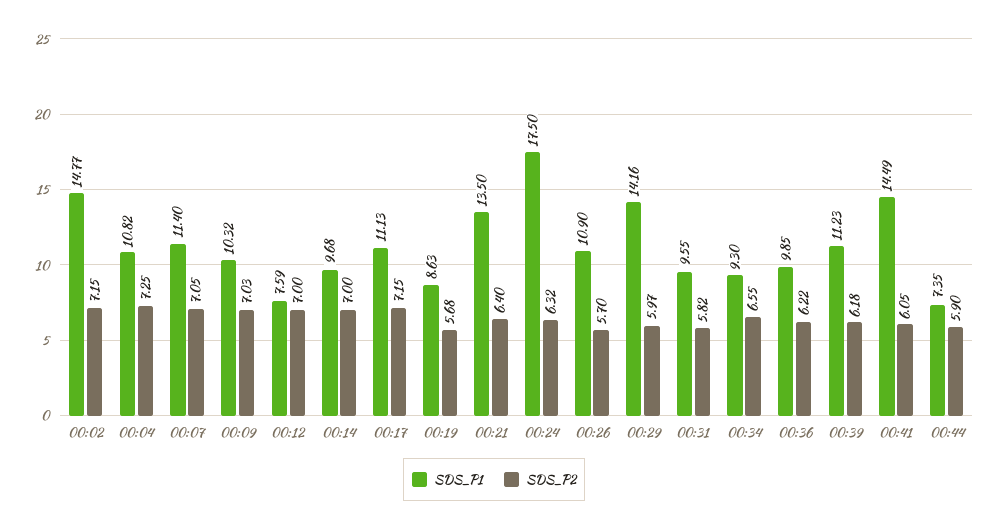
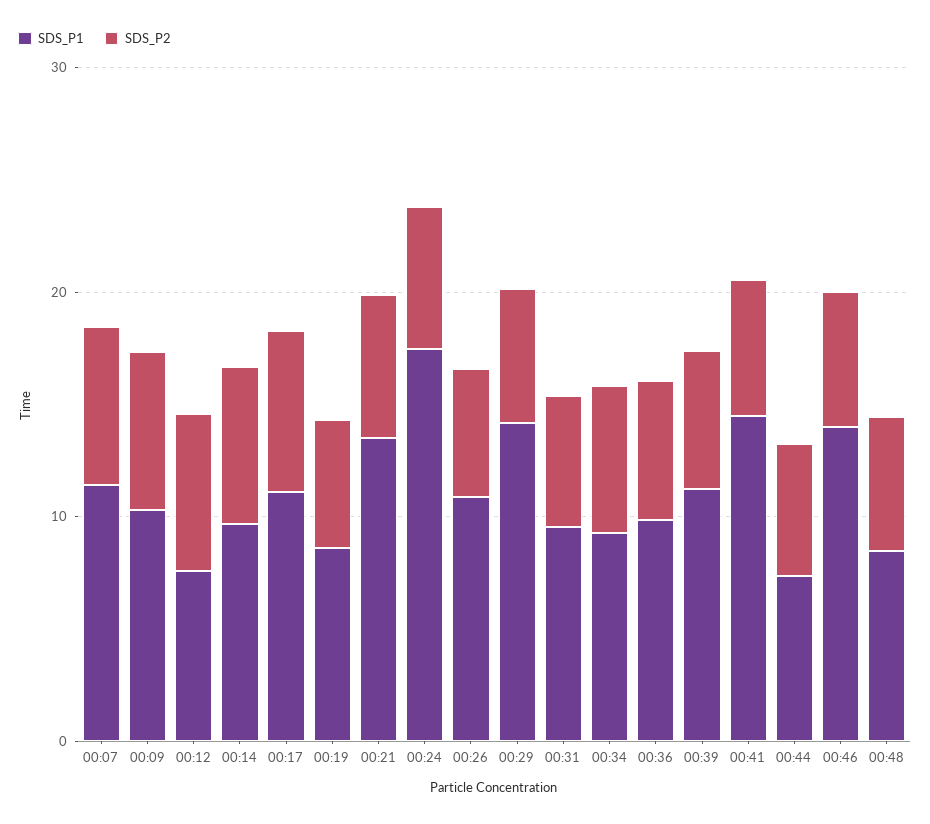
SDS_P1, 00:02: 14.77 -> none
SDS_P2, 00:02: 7.15 -> none
SDS_P1, 00:04: 10.82 -> none
SDS_P2, 00:04: 7.25 -> none
SDS_P1, 00:46: none -> 14
SDS_P2, 00:46: none -> 6
SDS_P1, 00:48: none -> 8
SDS_P2, 00:48: none -> 6

